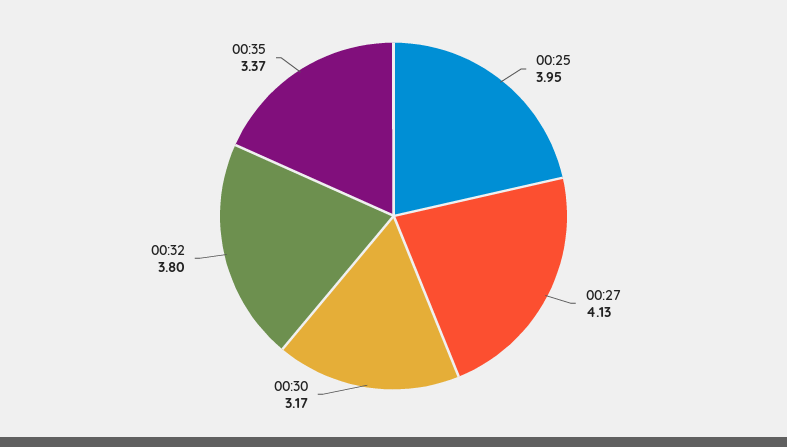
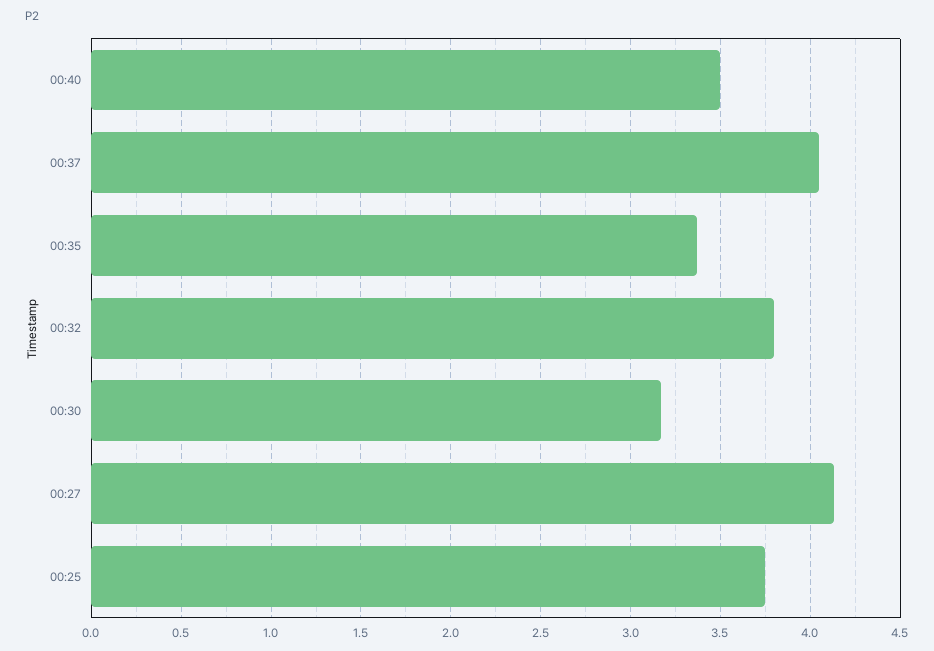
00:25: 3.95 -> 3.75
00:40: none -> 3.5
00:37: none -> 4.05

